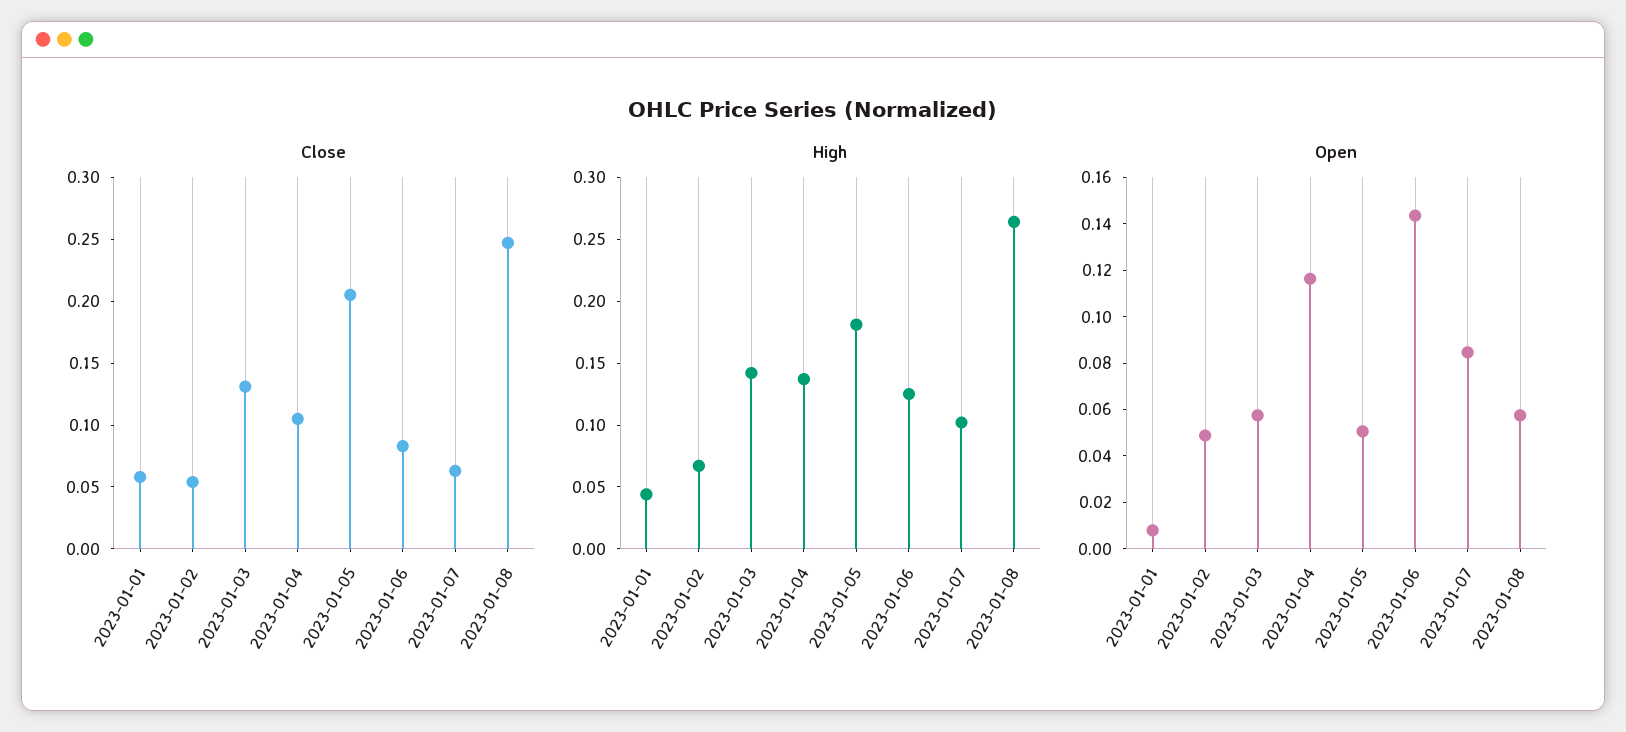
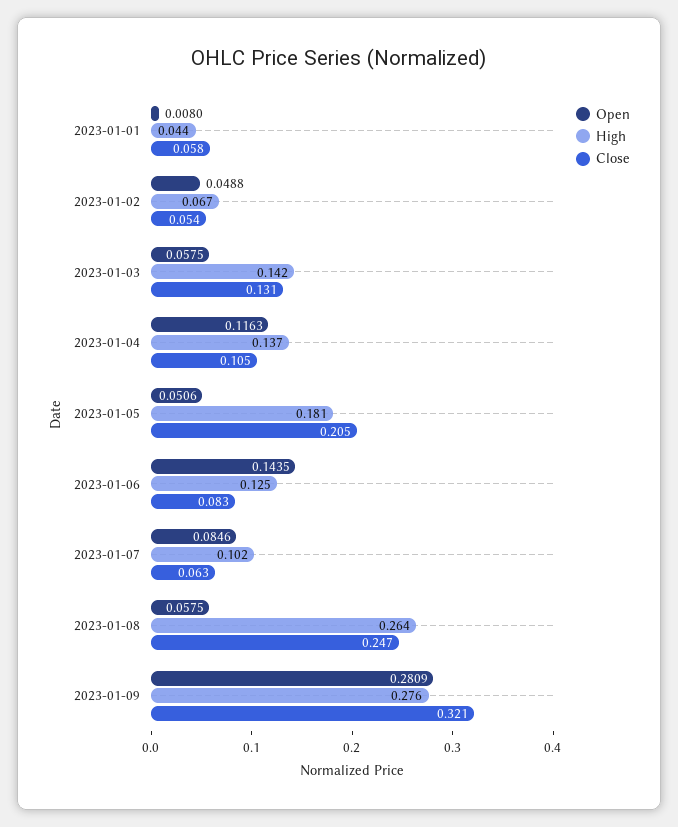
Open, 2023-01-09: none -> 0.2809
High, 2023-01-09: none -> 0.276
Close, 2023-01-09: none -> 0.321

